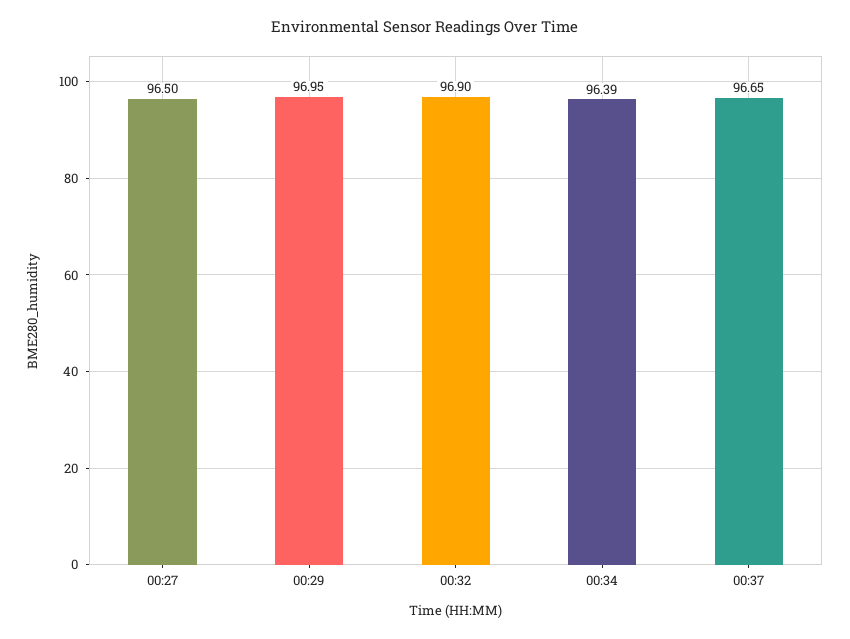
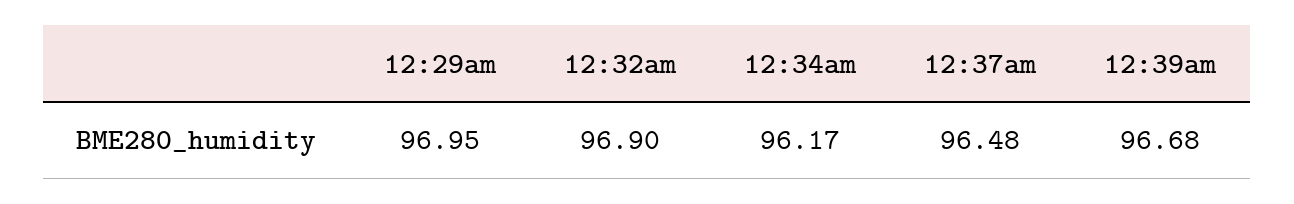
00:27: 96.5 -> none
00:34: 96.39 -> 96.17
00:37: 96.65 -> 96.48
12:39am: none -> 96.68

